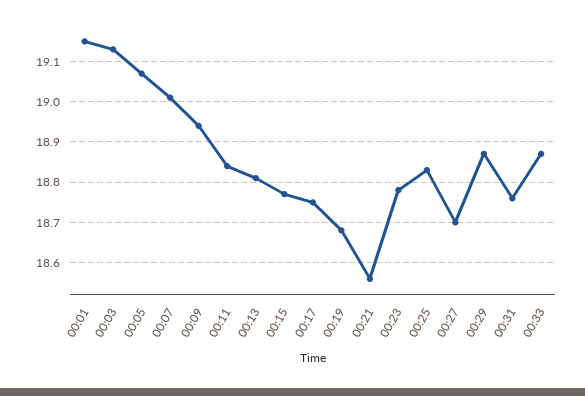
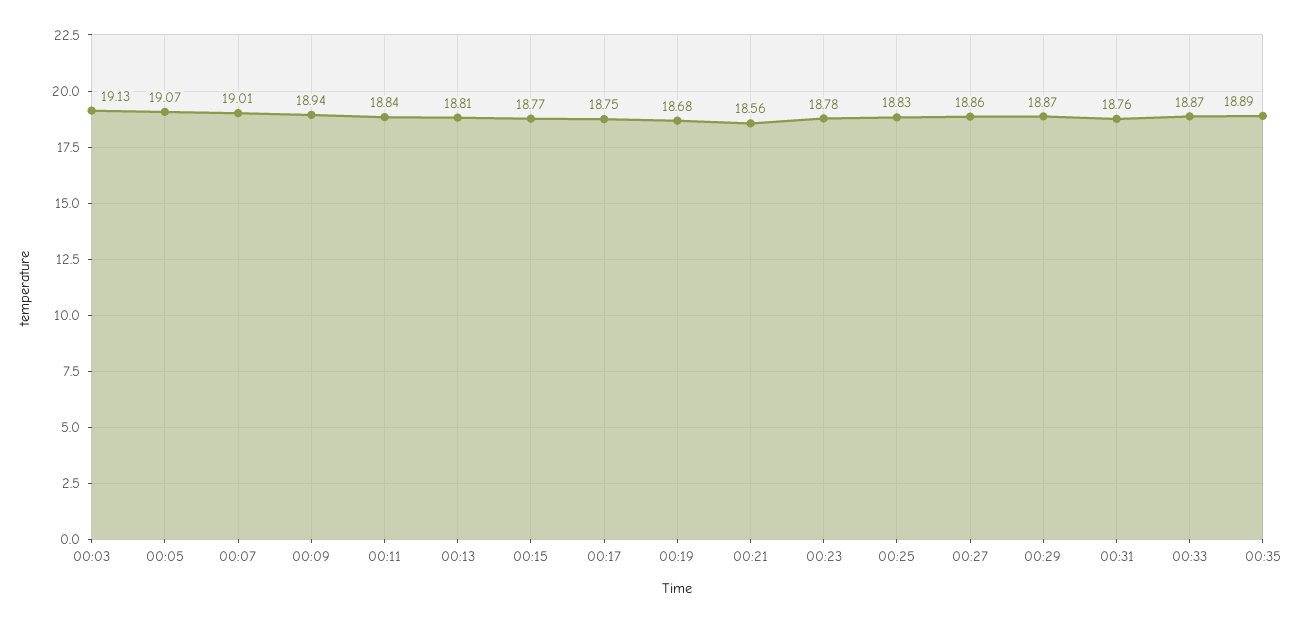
00:01: 19.15 -> none
00:27: 18.7 -> 18.86
00:35: none -> 18.89

